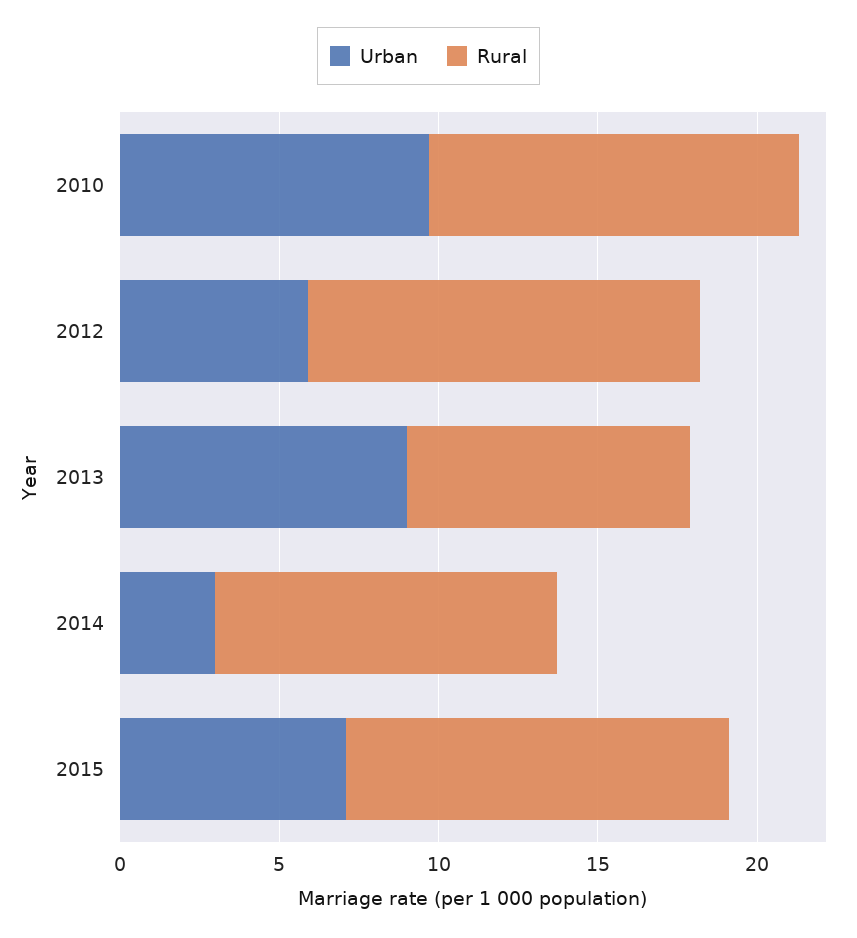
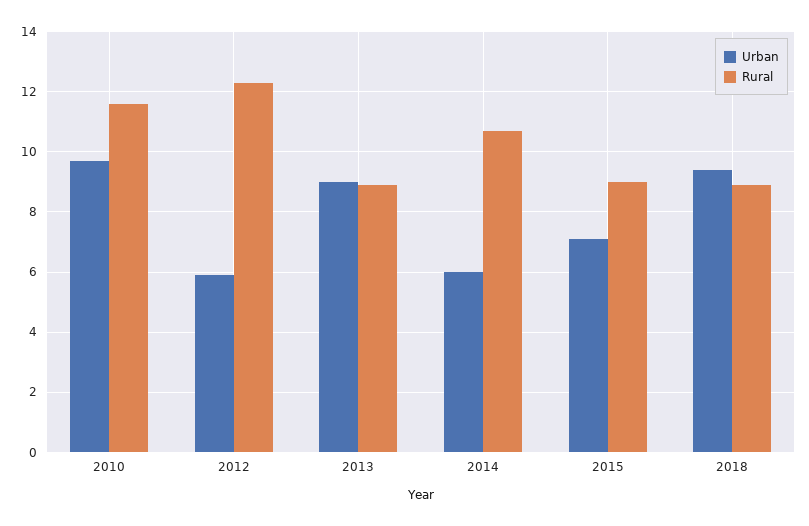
Urban, 2014: 3 -> 6
Rural, 2015: 12 -> 9
Urban, 2018: none -> 9.5
Rural, 2018: none -> 9

